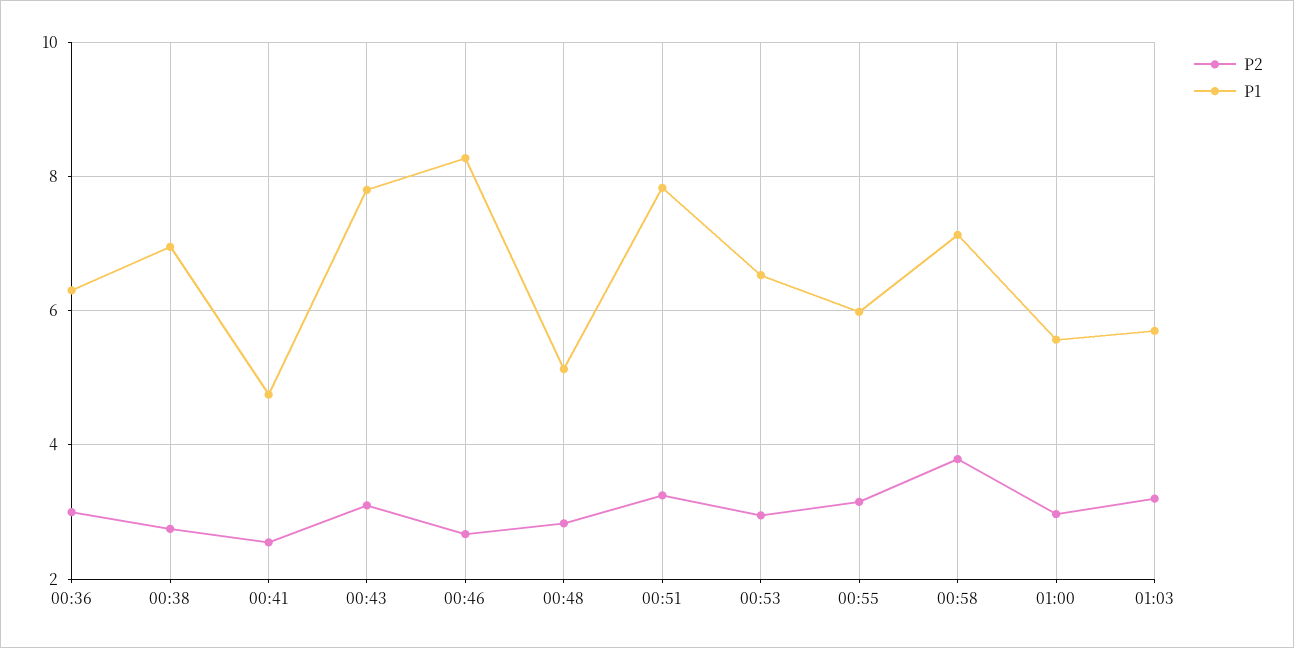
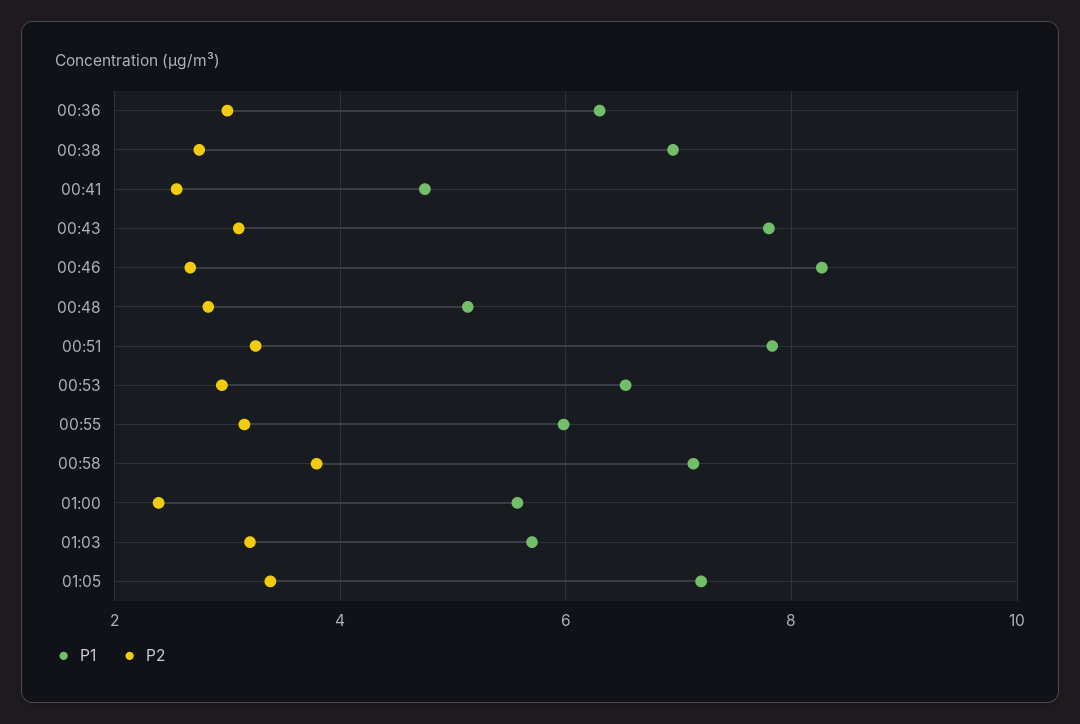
P2, 01:00: 3 -> 2.4
P1, 01:05: none -> 7.2
P2, 01:05: none -> 3.4

